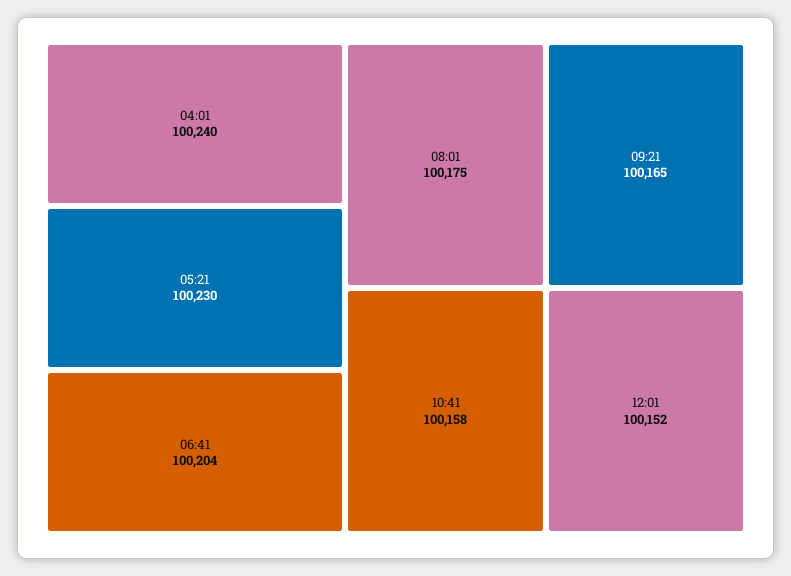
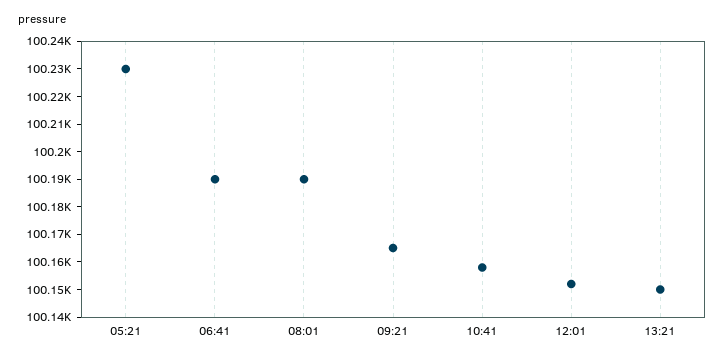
04:01: 100240 -> none
06:41: 100204 -> 100190
08:01: 100175 -> 100190
13:21: none -> 100150

